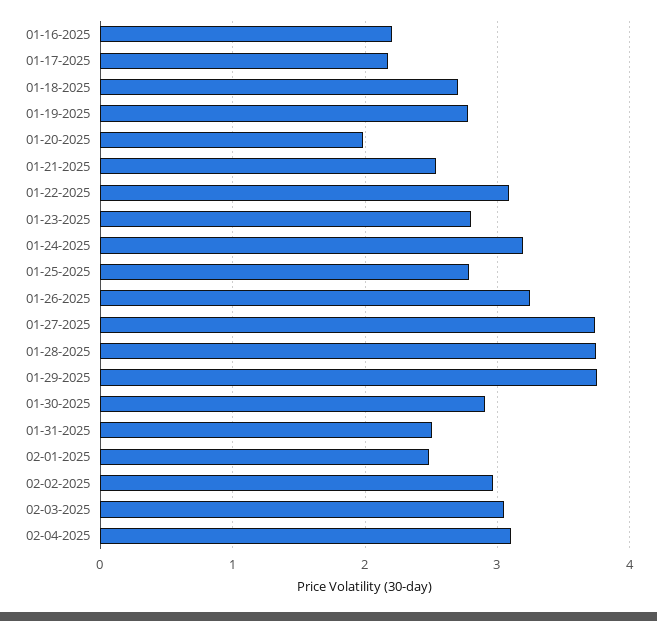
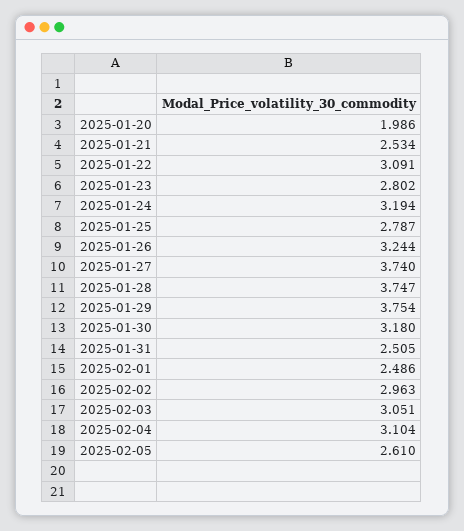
01-16-2025: 2.2 -> none
01-17-2025: 2.2 -> none
01-18-2025: 2.7 -> none
01-19-2025: 2.8 -> none
01-30-2025: 2.9 -> 3.18
2025-02-05: none -> 2.61

